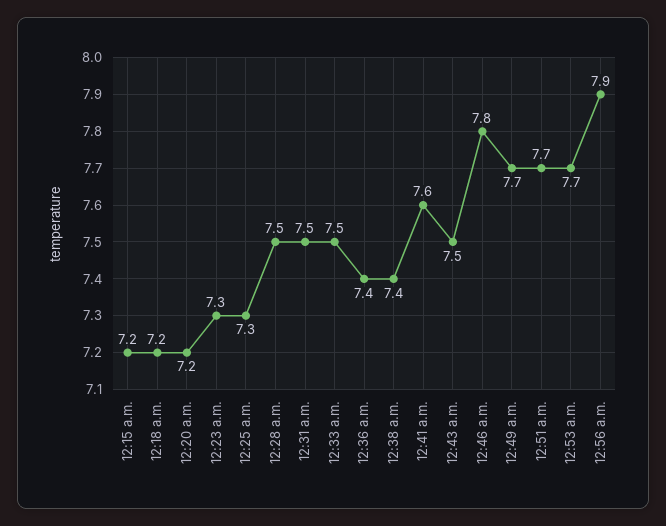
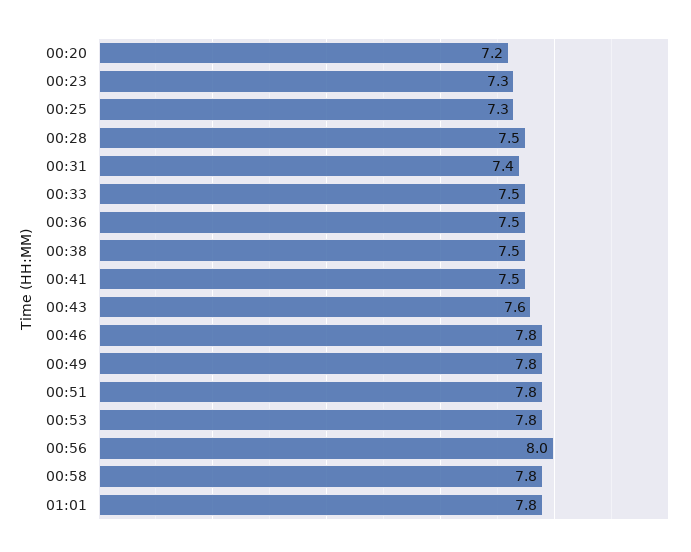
12:15 a.m.: 7.2 -> none
12:18 a.m.: 7.2 -> none
12:31 a.m.: 7.5 -> 7.4
12:36 a.m.: 7.4 -> 7.5
12:38 a.m.: 7.4 -> 7.5
12:41 a.m.: 7.6 -> 7.5
12:43 a.m.: 7.5 -> 7.6
12:49 a.m.: 7.7 -> 7.8
12:51 a.m.: 7.7 -> 7.8
12:53 a.m.: 7.7 -> 7.8
12:56 a.m.: 7.9 -> 8
00:58: none -> 7.8
01:01: none -> 7.8

